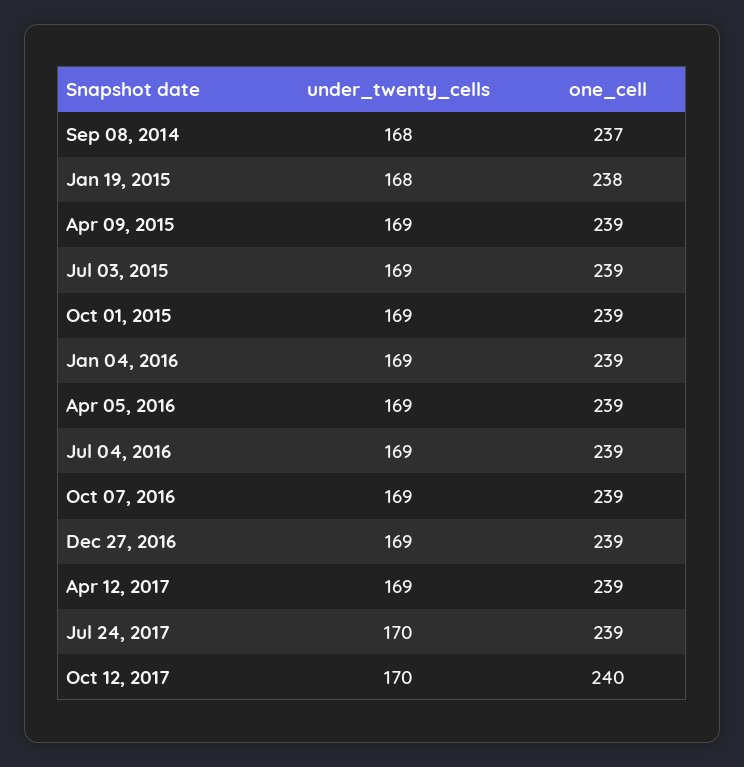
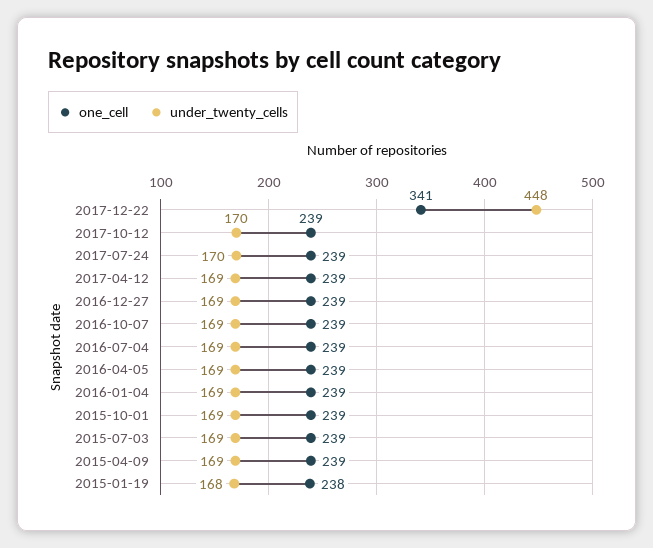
under_twenty_cells, Sep 08, 2014: 168 -> none
one_cell, Sep 08, 2014: 237 -> none
one_cell, Oct 12, 2017: 240 -> 239
one_cell, 2017-12-22: none -> 341
under_twenty_cells, 2017-12-22: none -> 448

